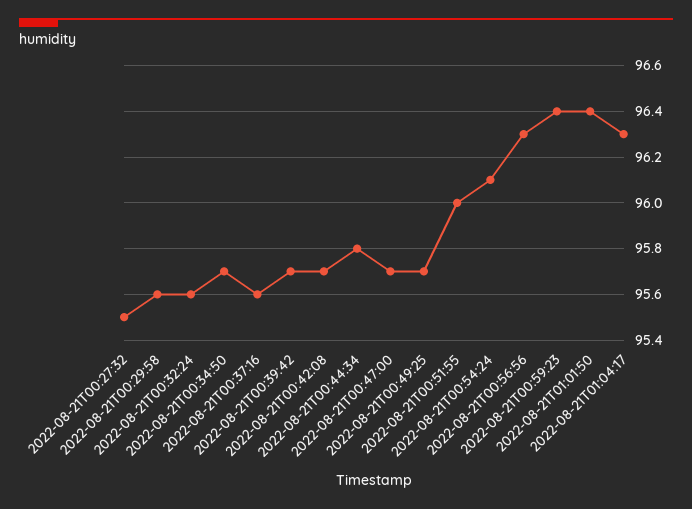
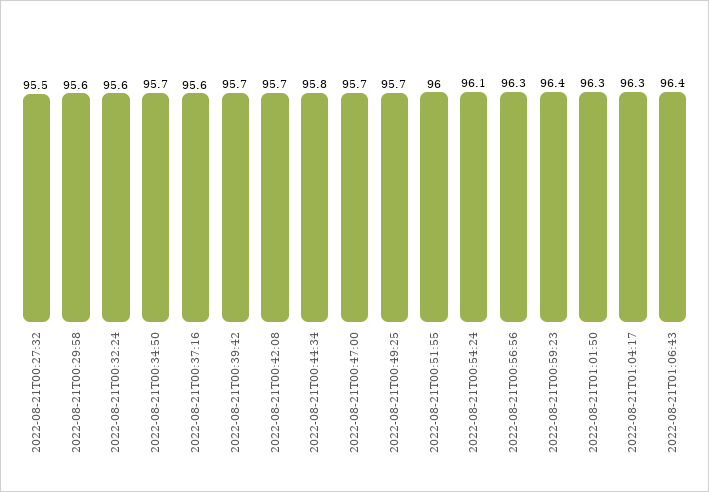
2022-08-21T01:01:50: 96.4 -> 96.3
2022-08-21T01:06:43: none -> 96.4

